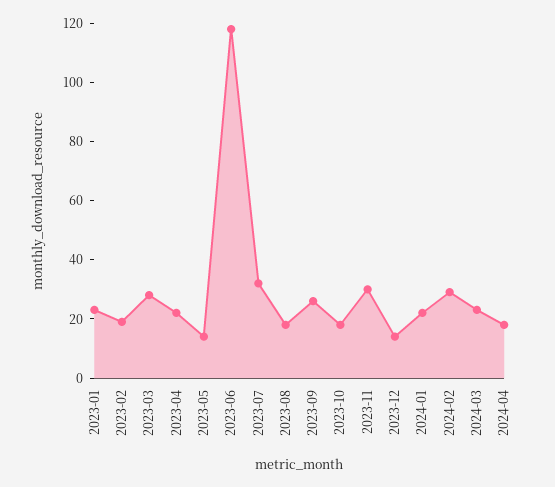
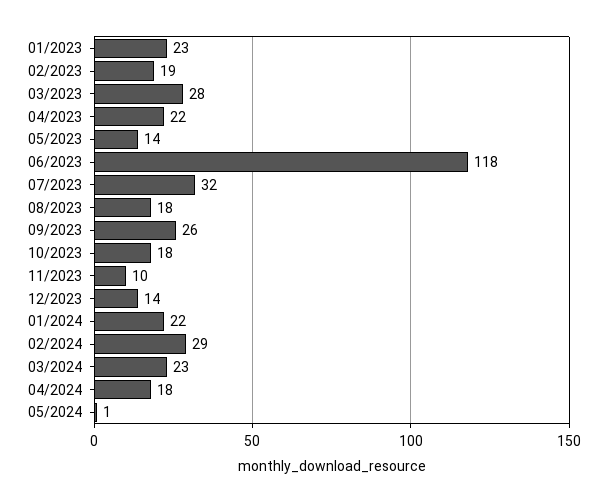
2023-11: 30 -> 10
05/2024: none -> 1

